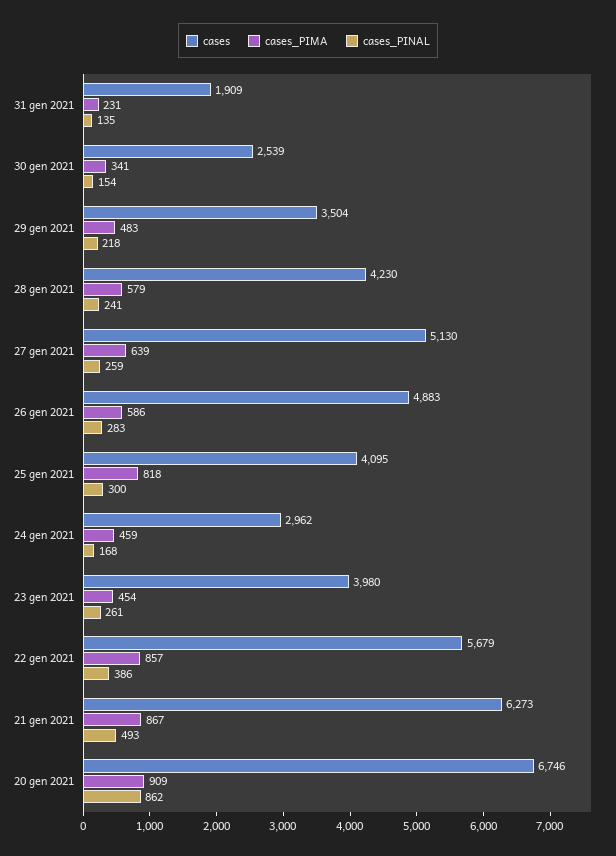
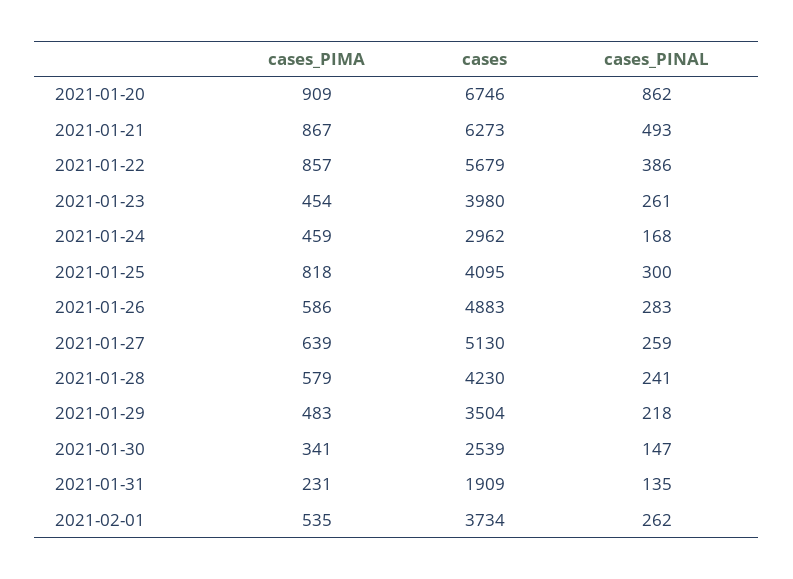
cases_PINAL, 30 gen 2021: 154 -> 147
cases_PIMA, 2021-02-01: none -> 535
cases, 2021-02-01: none -> 3734
cases_PINAL, 2021-02-01: none -> 262

